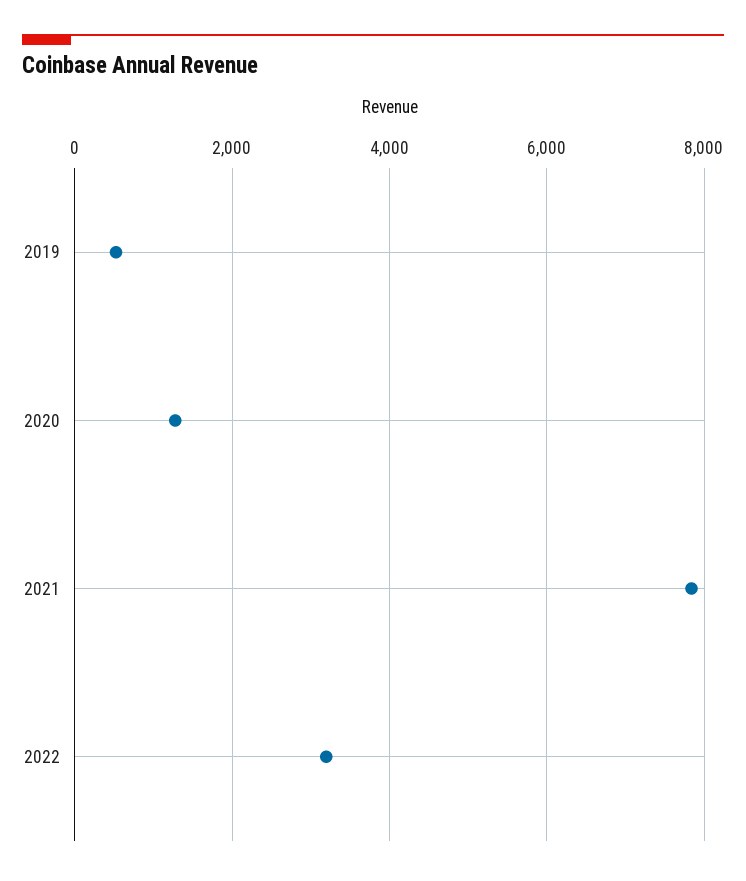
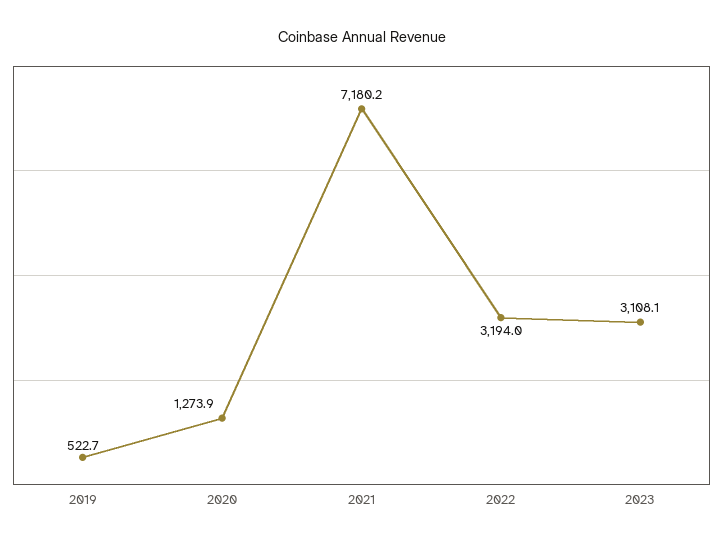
2021: 7800 -> 7180.2
2023: none -> 3108.1

